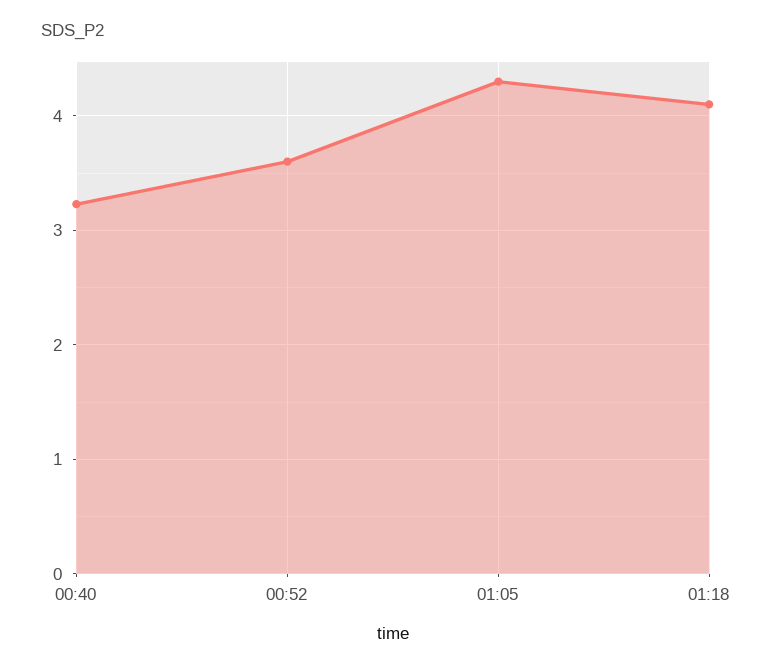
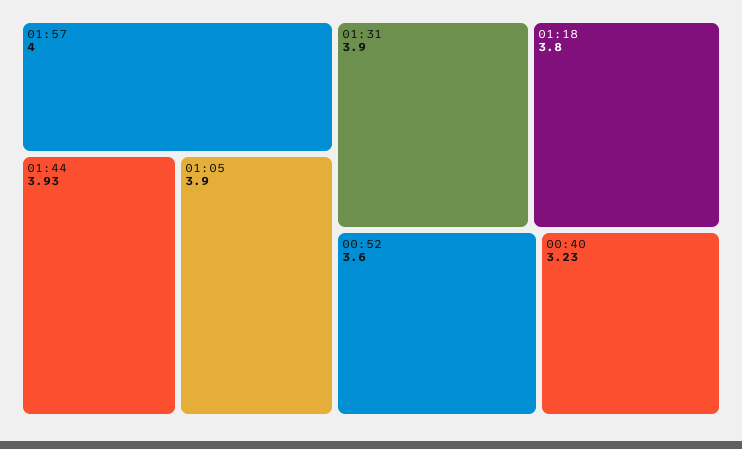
01:05: 4.3 -> 3.9
01:18: 4.1 -> 3.8
01:57: none -> 4
01:44: none -> 3.93
01:31: none -> 3.9

